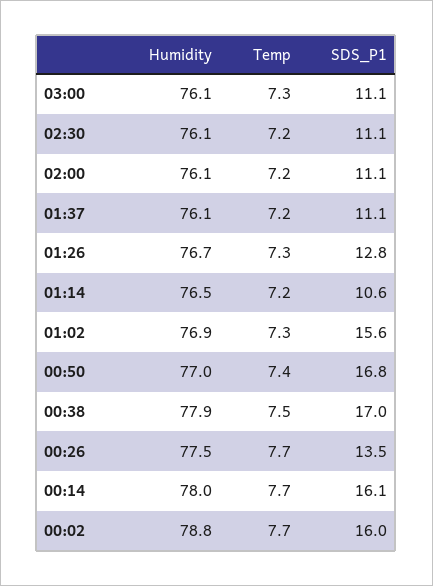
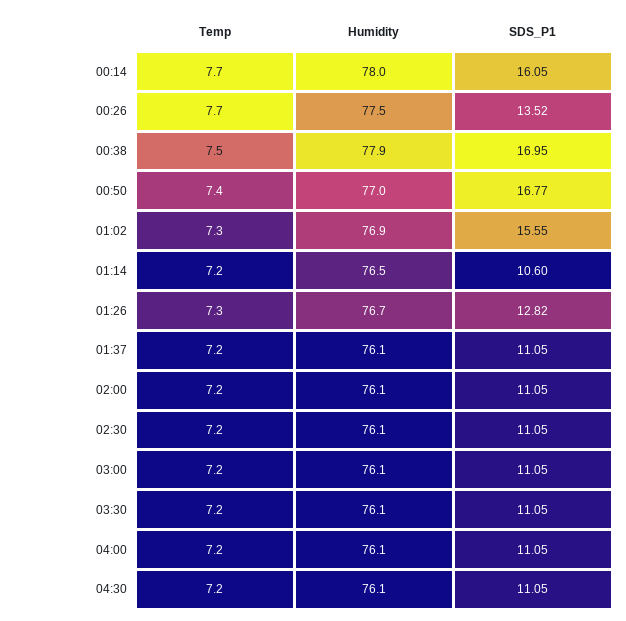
Temp, 03:00: 7.3 -> 7.2
Humidity, 00:02: 78.8 -> none
Temp, 00:02: 7.7 -> none
SDS_P1, 00:02: 16 -> none
Temp, 03:30: none -> 7.2
Humidity, 03:30: none -> 76.1
SDS_P1, 03:30: none -> 11.05
Temp, 04:00: none -> 7.2
Humidity, 04:00: none -> 76.1
SDS_P1, 04:00: none -> 11.05
Temp, 04:30: none -> 7.2
Humidity, 04:30: none -> 76.1
SDS_P1, 04:30: none -> 11.05

